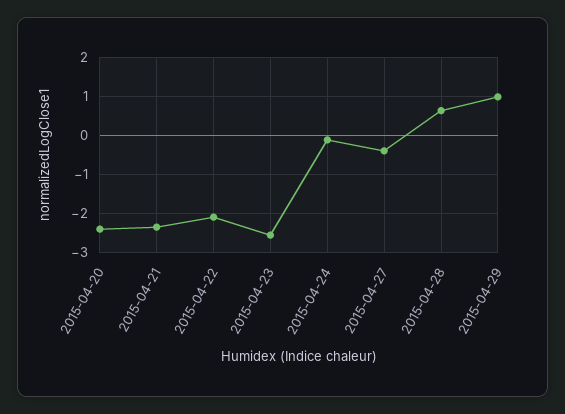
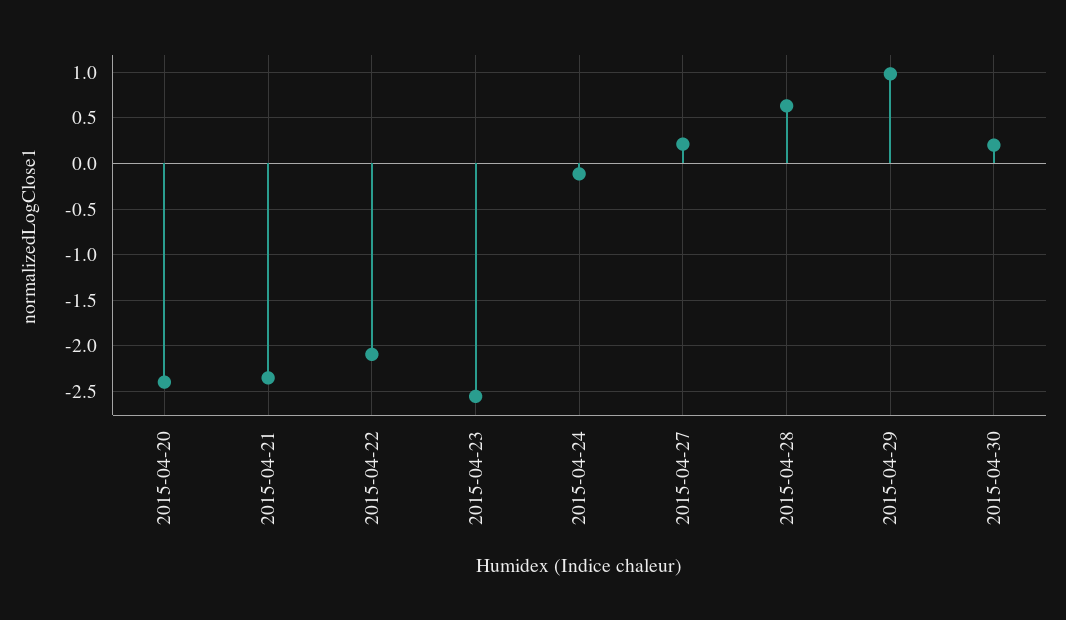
2015-04-27: -0.4 -> 0.2
2015-04-30: none -> 0.2

